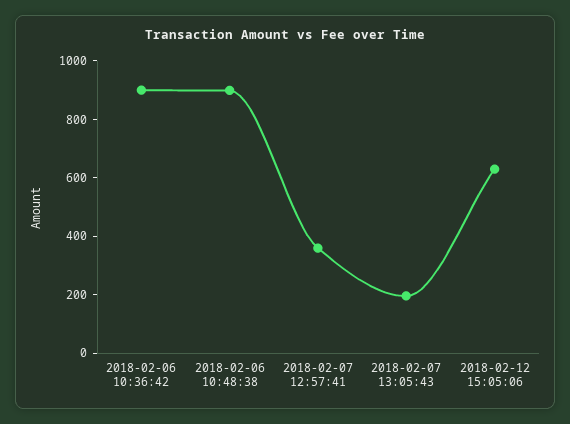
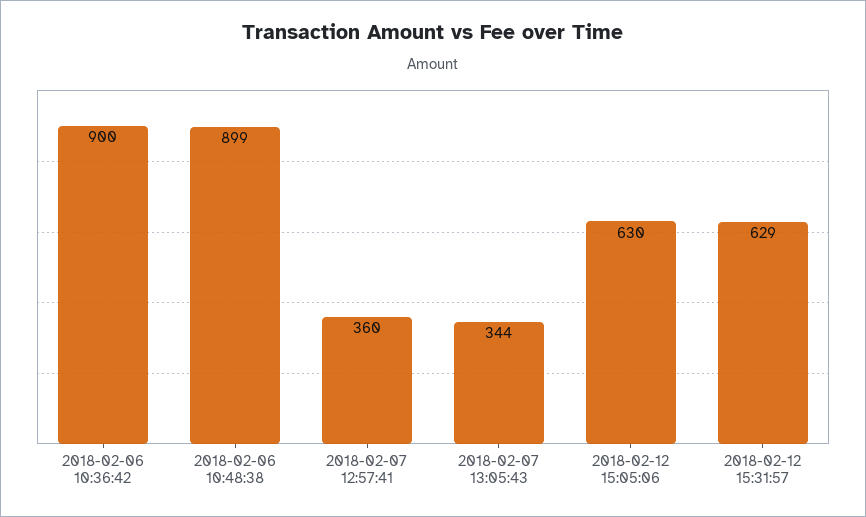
2018-02-07 13:05:43: 200 -> 344
2018-02-12 15:31:57: none -> 629

